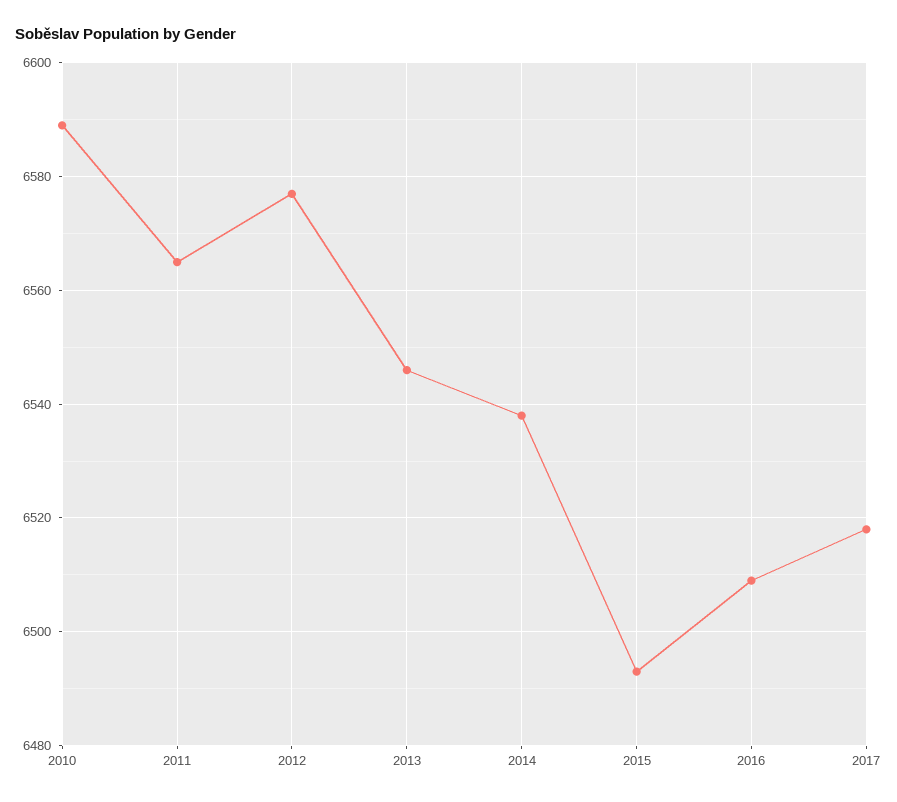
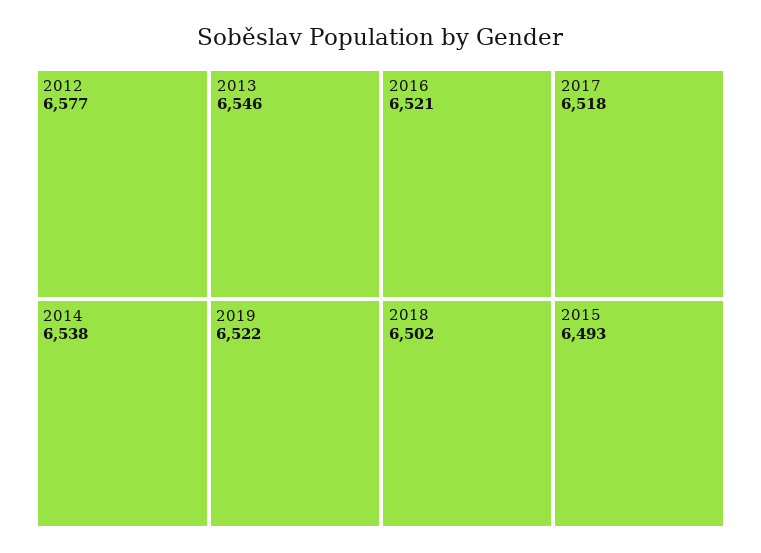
2010: 6590 -> none
2011: 6565 -> none
2016: 6510 -> 6521
2019: none -> 6522
2018: none -> 6502

